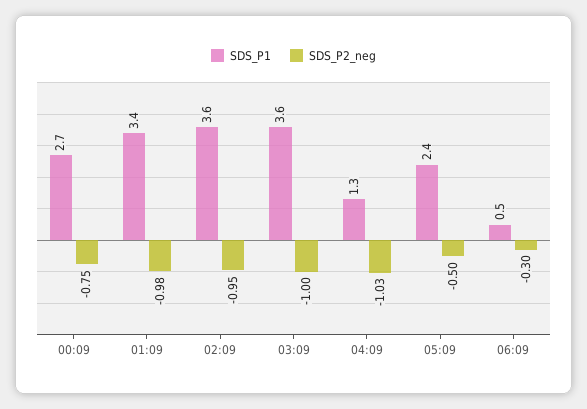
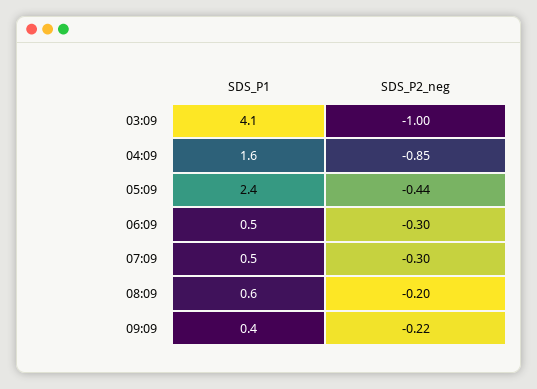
SDS_P1, 00:09: 2.7 -> none
SDS_P2_neg, 00:09: -0.75 -> none
SDS_P1, 01:09: 3.4 -> none
SDS_P2_neg, 01:09: -0.98 -> none
SDS_P1, 02:09: 3.6 -> none
SDS_P2_neg, 02:09: -0.95 -> none
SDS_P1, 03:09: 3.6 -> 4.1
SDS_P1, 04:09: 1.3 -> 1.6
SDS_P2_neg, 04:09: -1.03 -> -0.85
SDS_P2_neg, 05:09: -0.5 -> -0.44
SDS_P1, 07:09: none -> 0.5
SDS_P2_neg, 07:09: none -> -0.3
SDS_P1, 08:09: none -> 0.6
SDS_P2_neg, 08:09: none -> -0.2
SDS_P1, 09:09: none -> 0.4
SDS_P2_neg, 09:09: none -> -0.22

